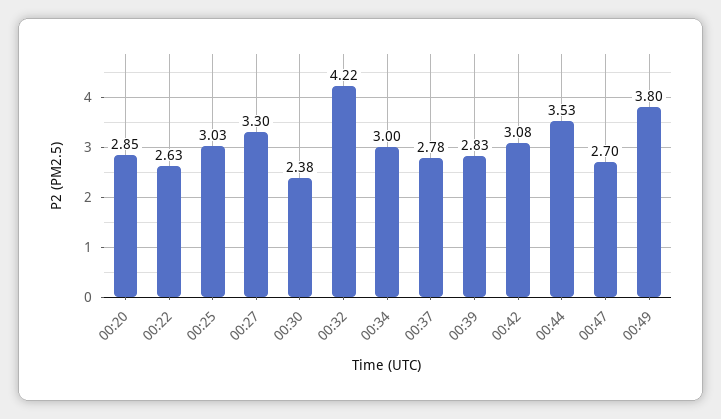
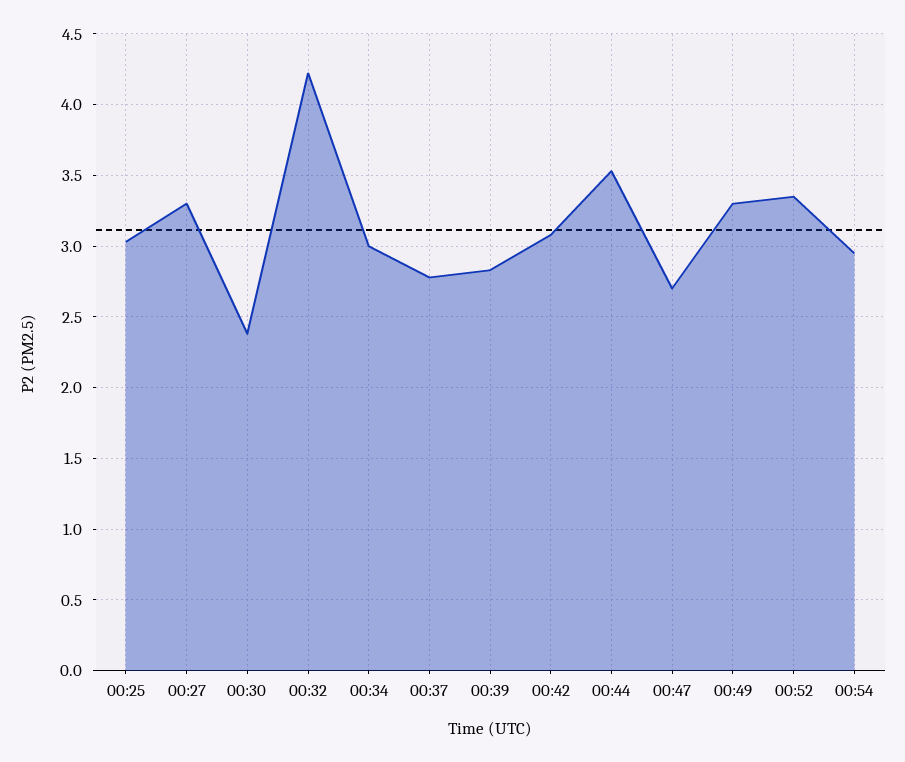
00:20: 2.85 -> none
00:22: 2.63 -> none
00:49: 3.8 -> 3.3
00:52: none -> 3.35
00:54: none -> 2.95

